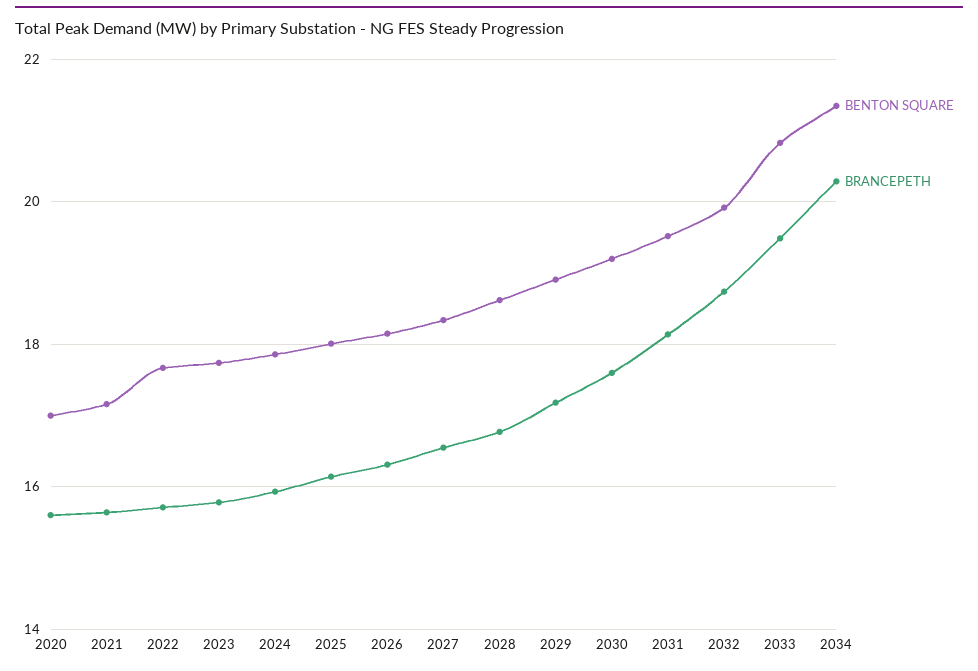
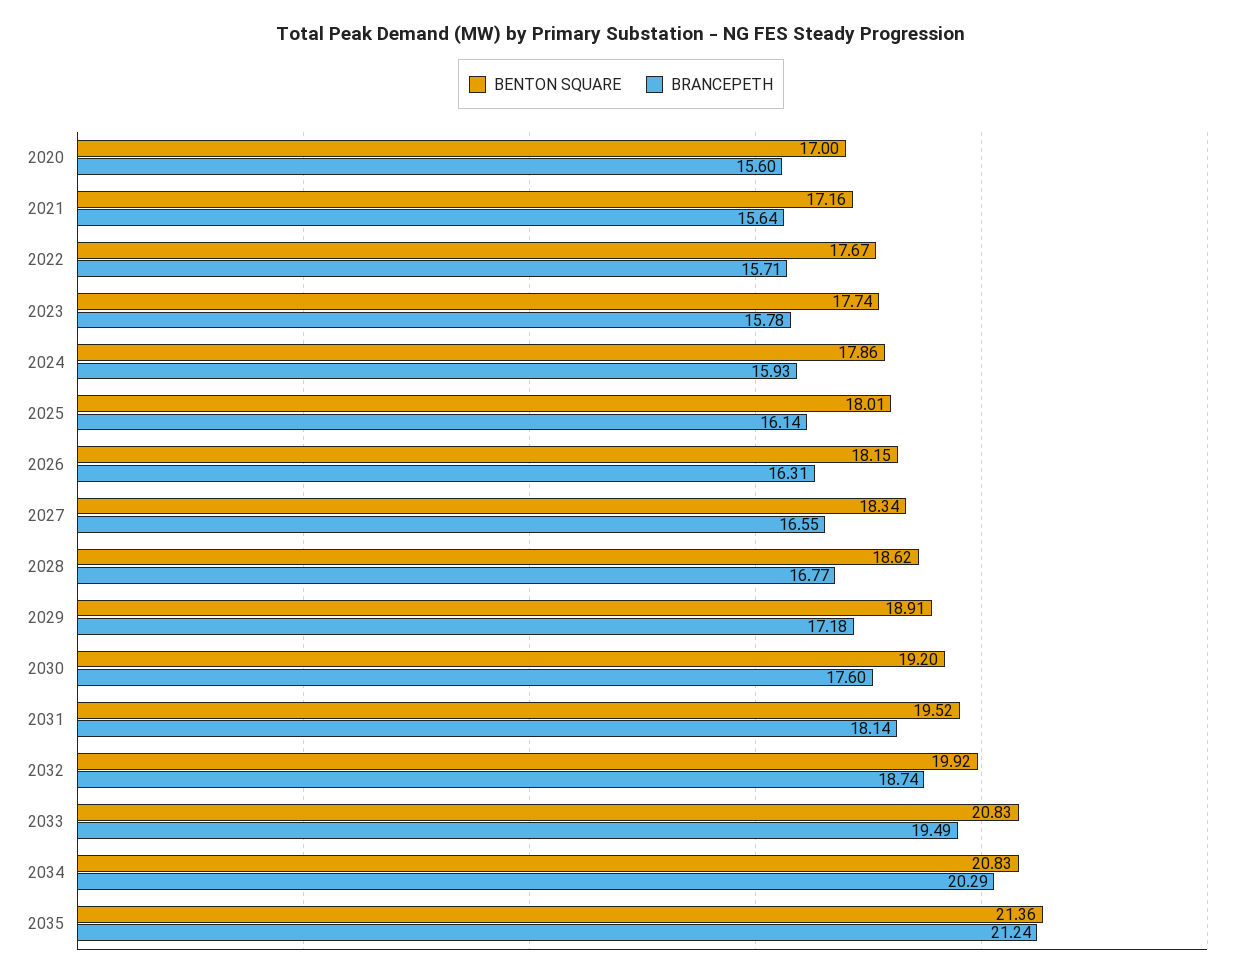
BENTON SQUARE, 2034: 21.4 -> 20.83
BENTON SQUARE, 2035: none -> 21.36
BRANCEPETH, 2035: none -> 21.24

